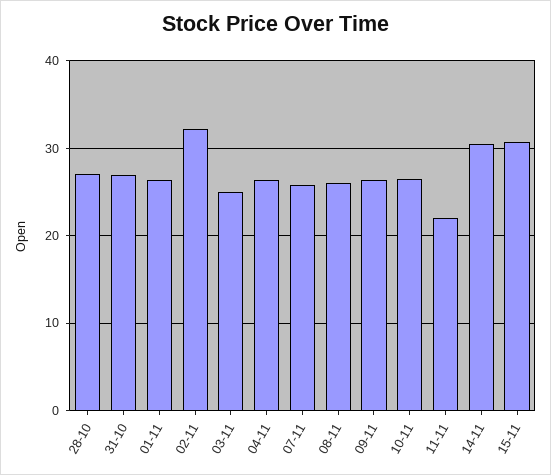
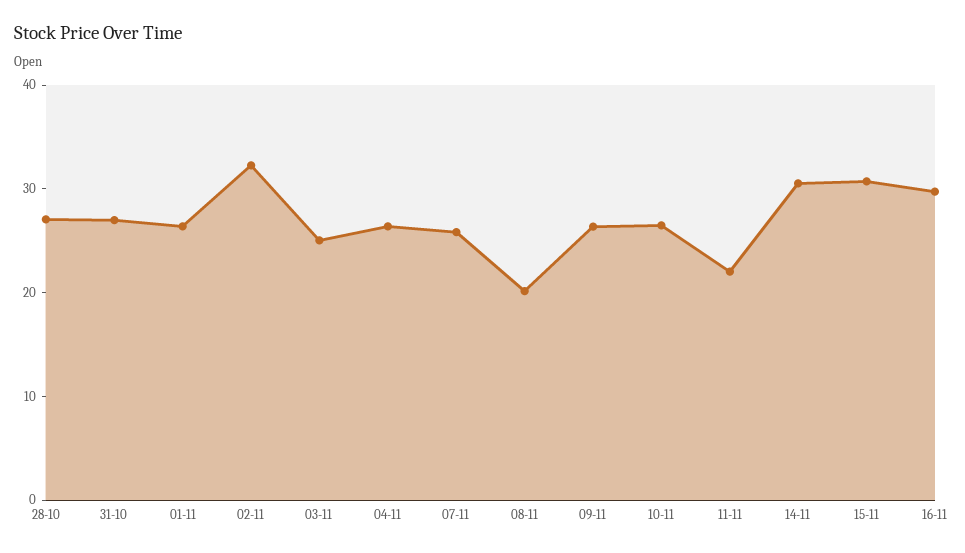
08-11: 26 -> 20
16-11: none -> 30

